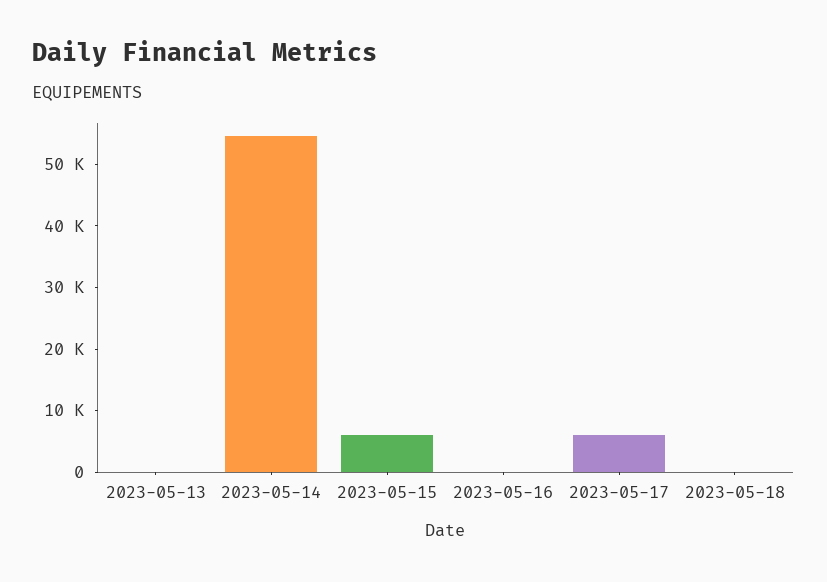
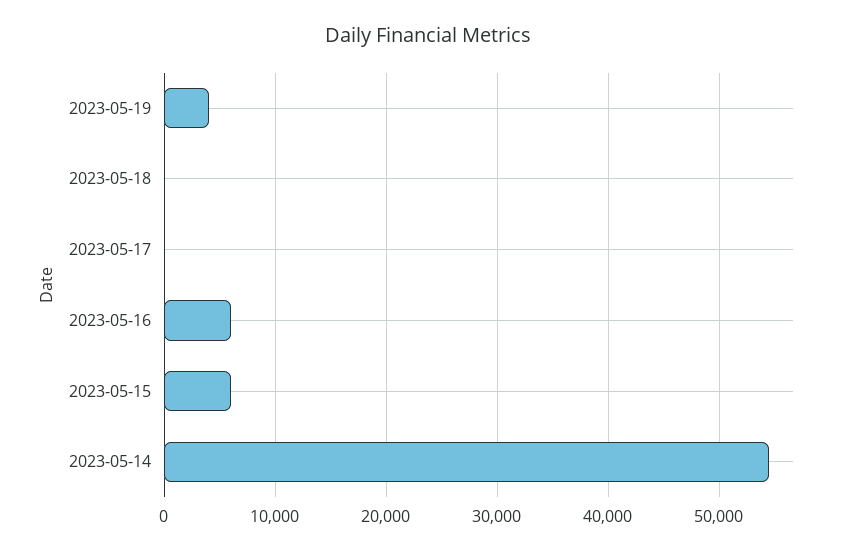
2023-05-13: 0 -> none
2023-05-16: 0 -> 6000
2023-05-17: 6000 -> 0
2023-05-19: none -> 4000

